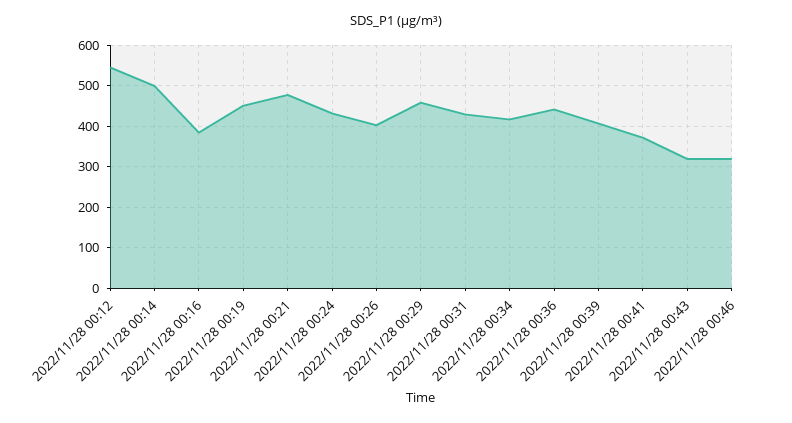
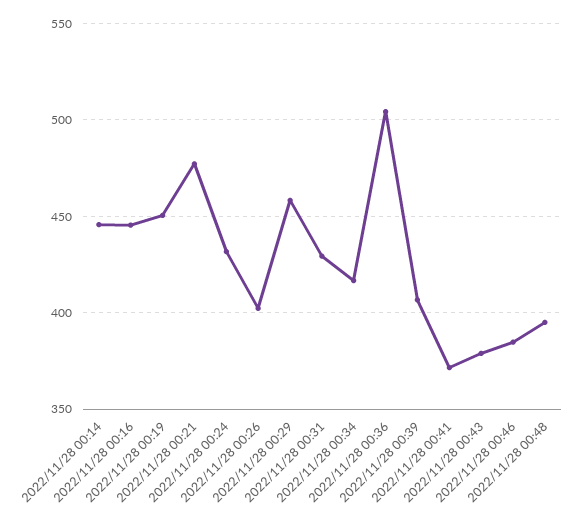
2022/11/28 00:12: 540 -> none
2022/11/28 00:14: 500 -> 445
2022/11/28 00:16: 380 -> 445
2022/11/28 00:36: 440 -> 505
2022/11/28 00:43: 320 -> 380
2022/11/28 00:46: 320 -> 385
2022/11/28 00:48: none -> 395

